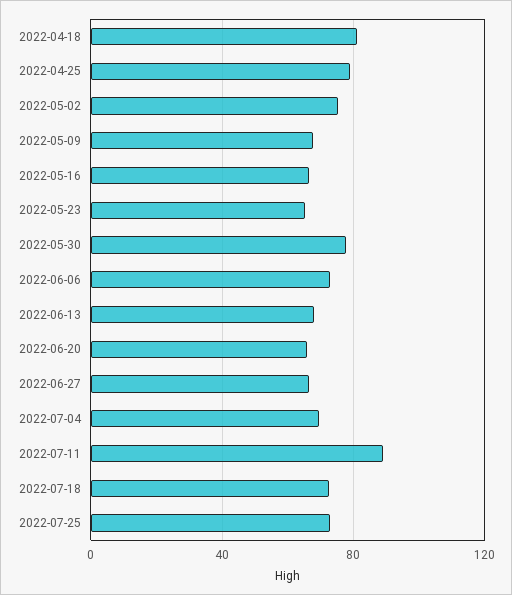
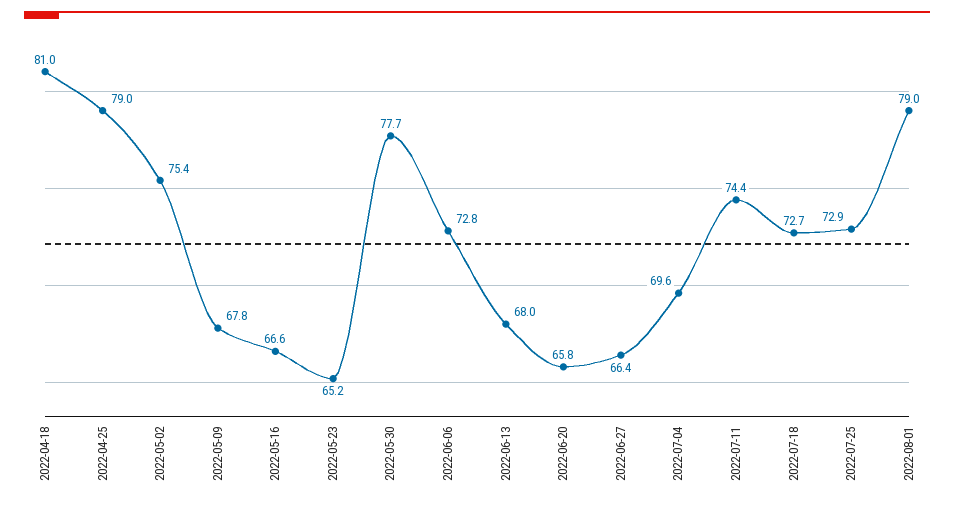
2022-07-11: 90 -> 74.4
2022-08-01: none -> 79

